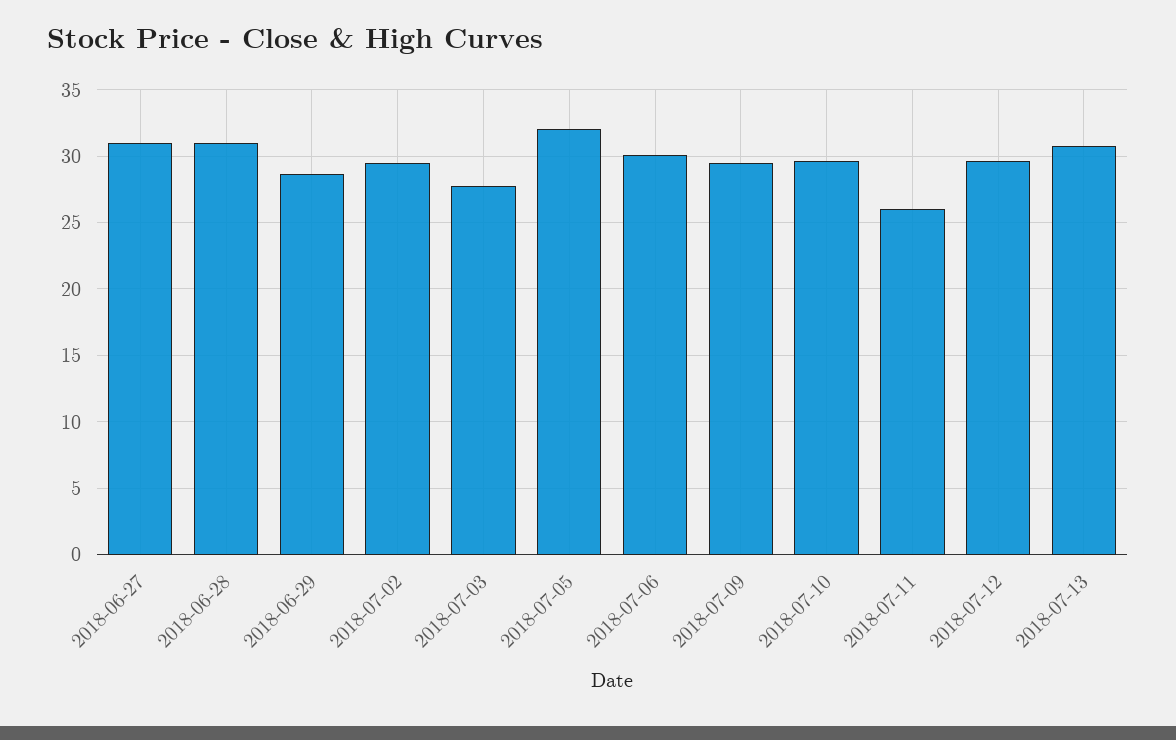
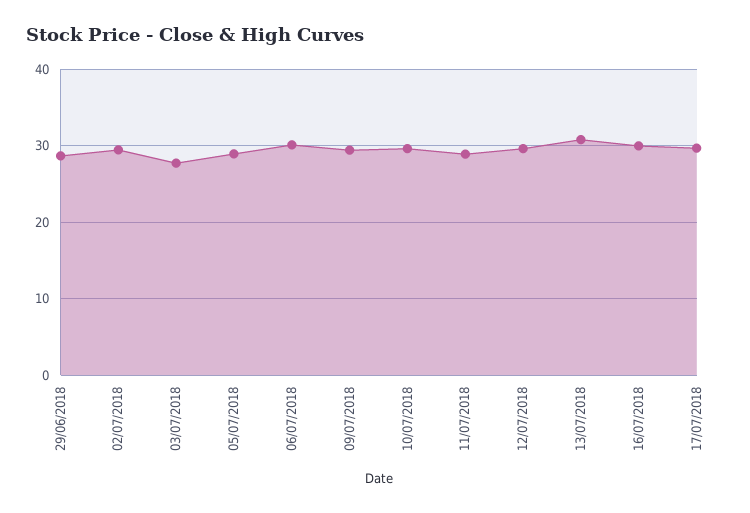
2018-06-27: 31 -> none
2018-06-28: 31 -> none
2018-07-05: 32 -> 29
2018-07-11: 26 -> 29
16/07/2018: none -> 30
17/07/2018: none -> 30

